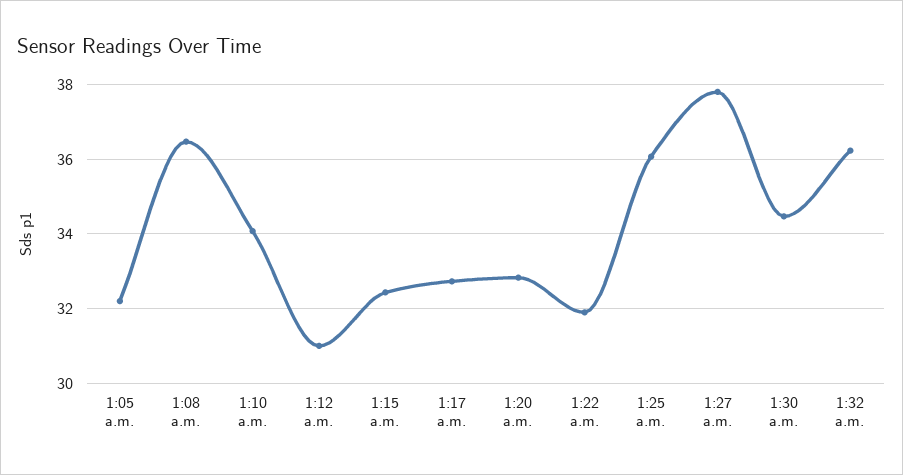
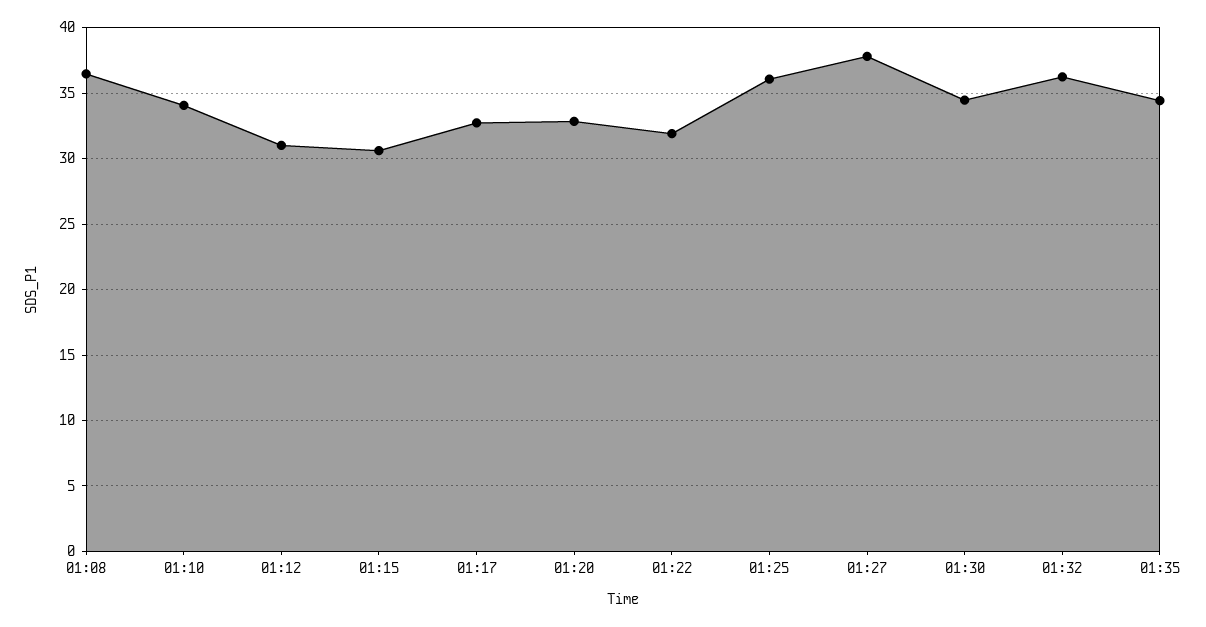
1:05 a.m.: 32.2 -> none
1:15 a.m.: 32.4 -> 30.5
01:35: none -> 34.5

